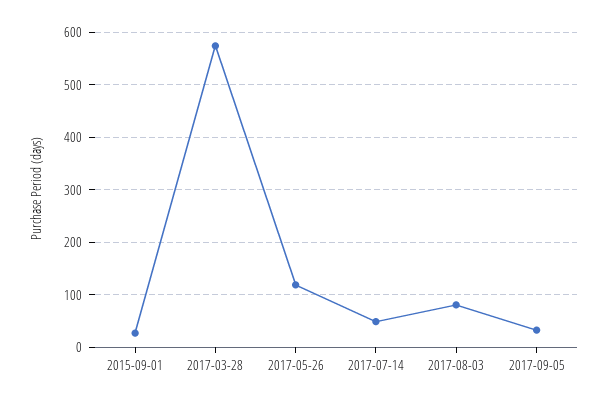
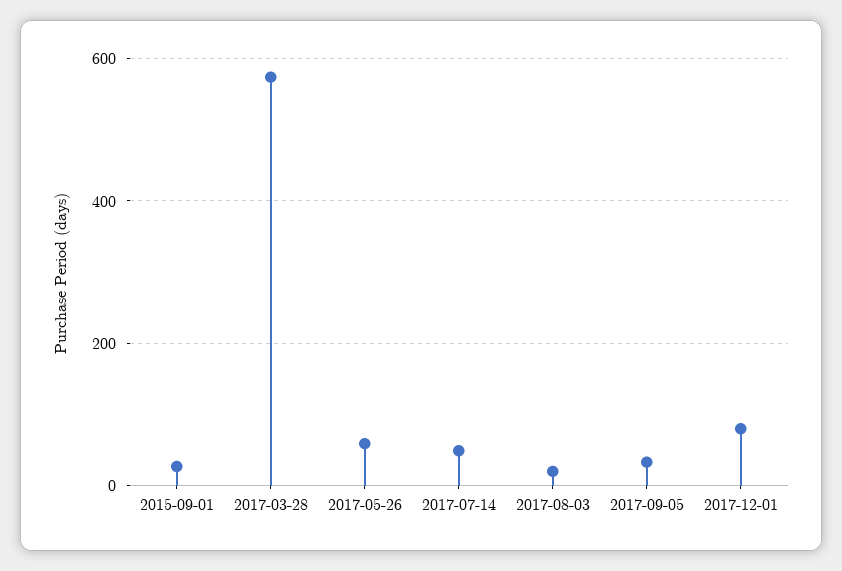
2017-05-26: 120 -> 60
2017-08-03: 80 -> 20
2017-12-01: none -> 80

